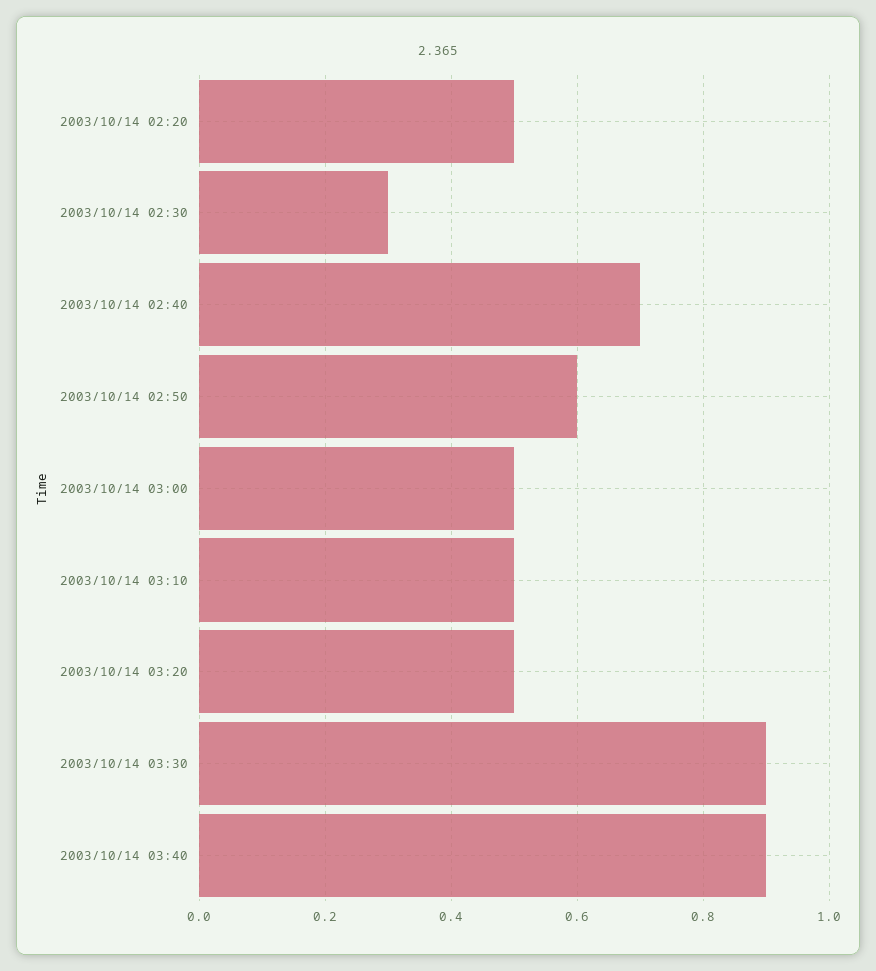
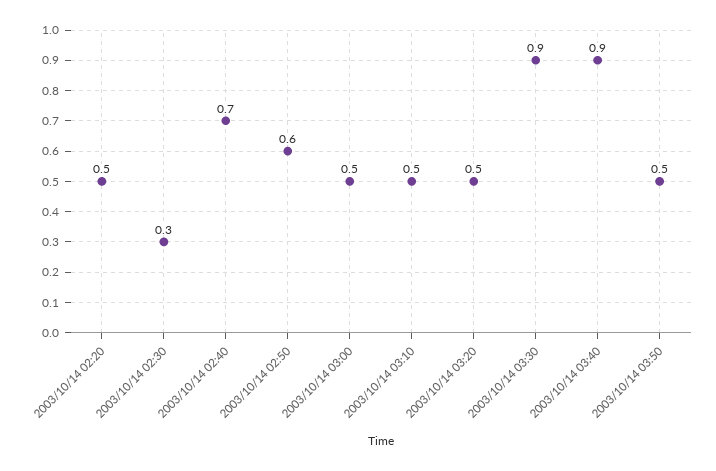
2003/10/14 03:50: none -> 0.5

